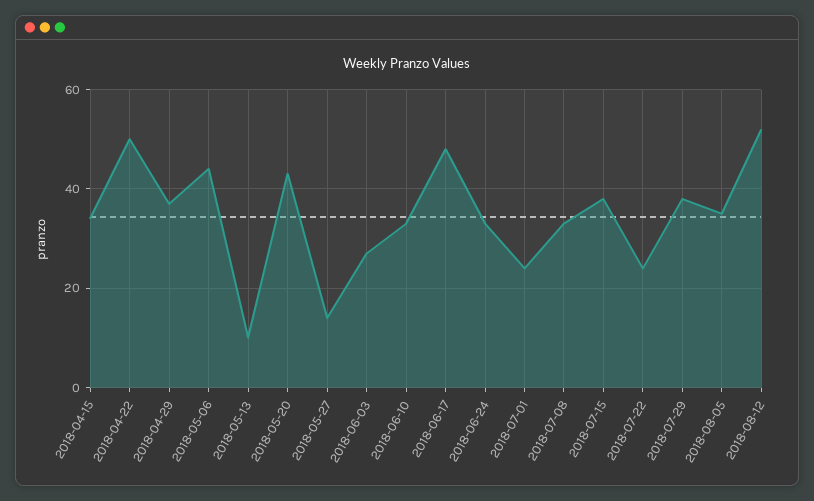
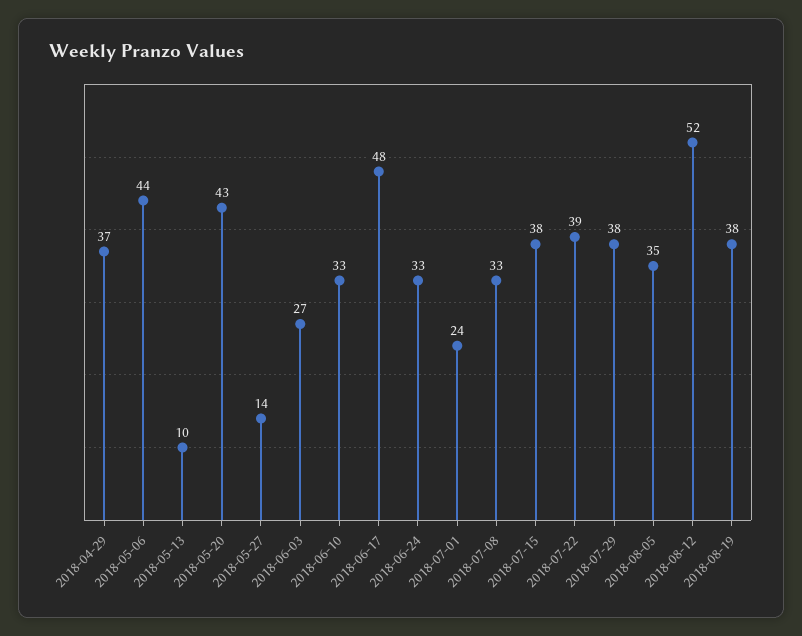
2018-04-15: 35 -> none
2018-04-22: 50 -> none
2018-07-22: 25 -> 39
2018-08-19: none -> 38

